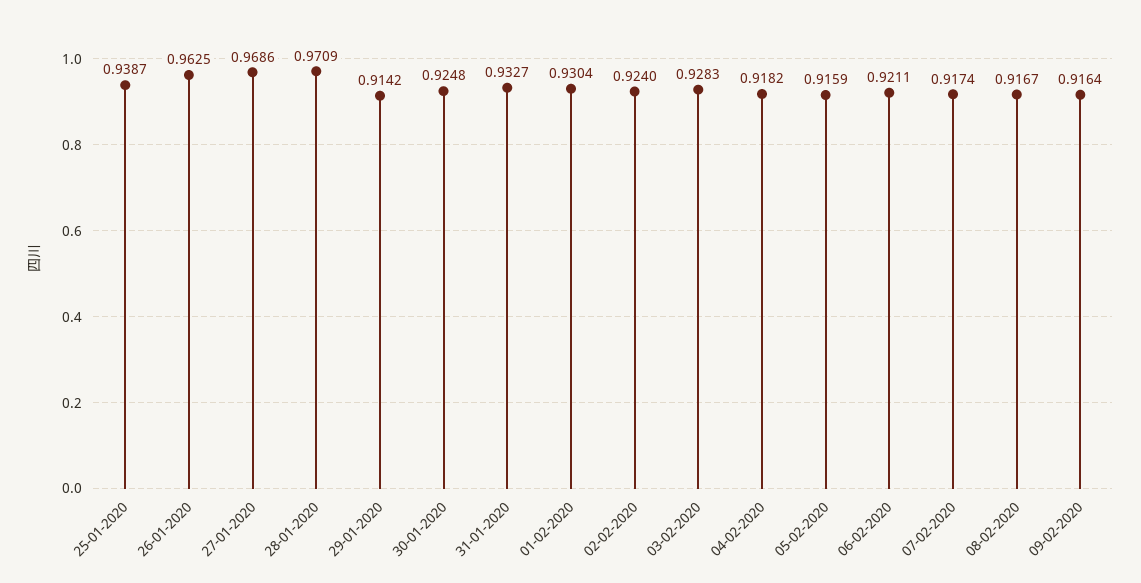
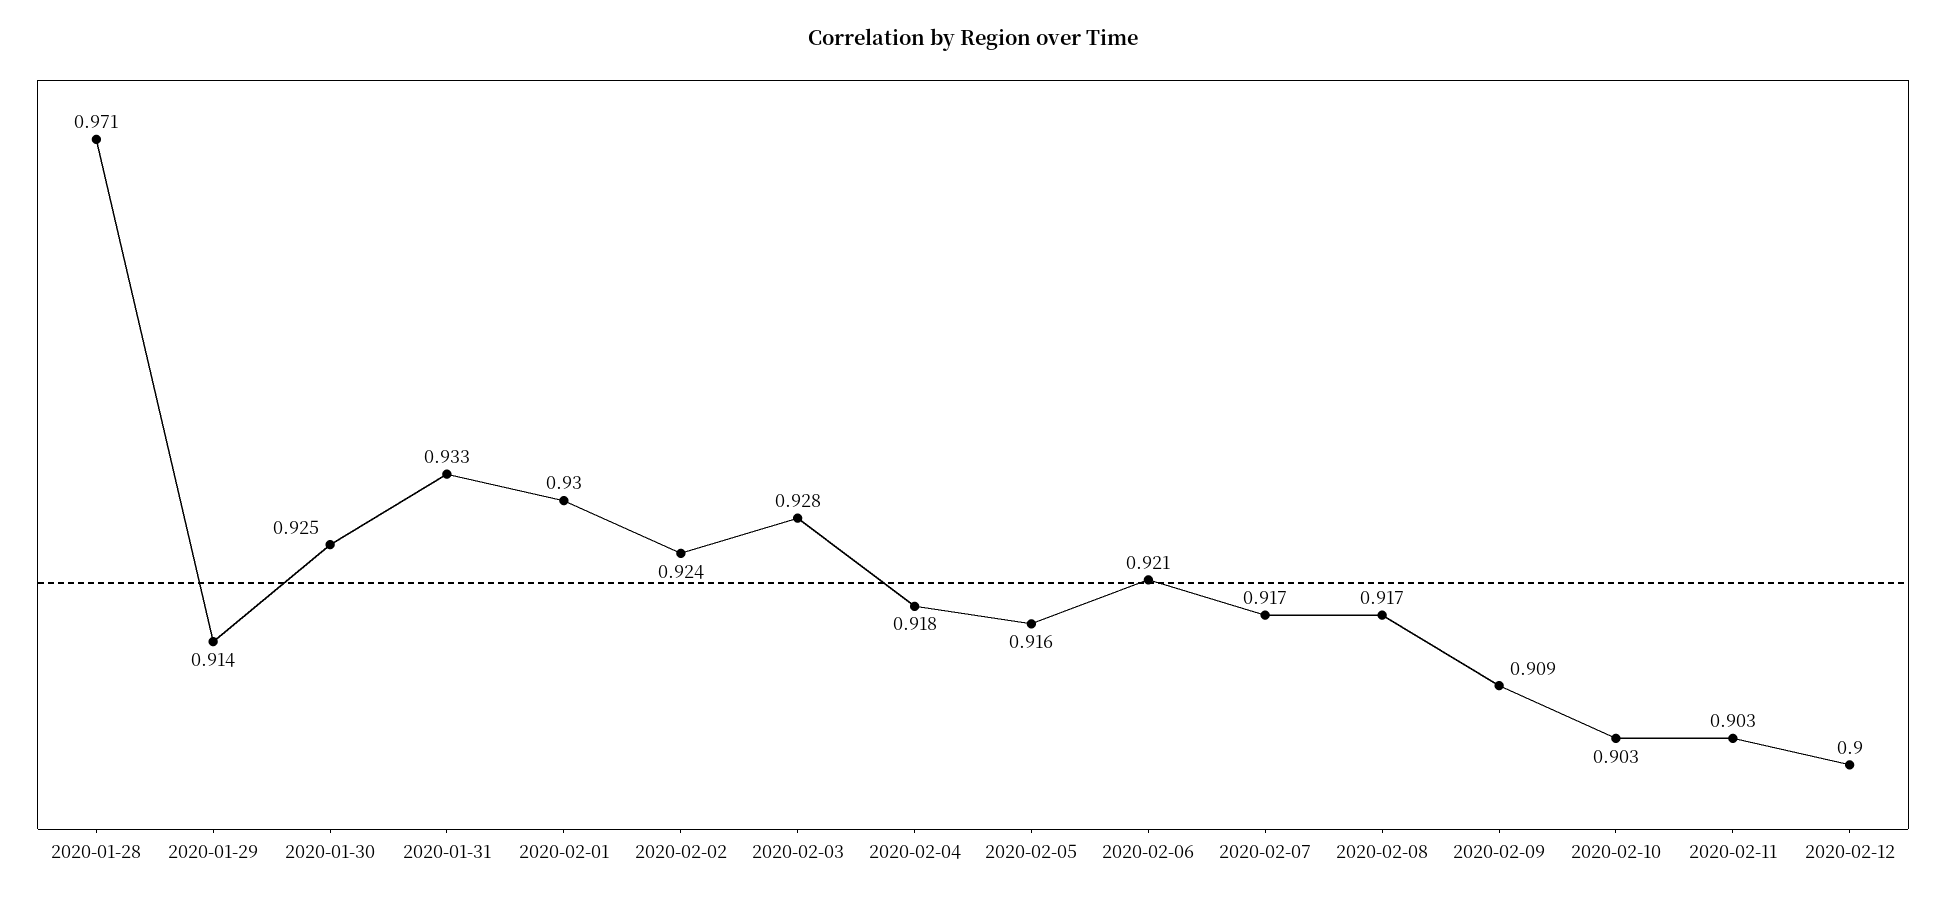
25-01-2020: 0.9387 -> none
26-01-2020: 0.9625 -> none
27-01-2020: 0.9686 -> none
09-02-2020: 0.9164 -> 0.909
2020-02-10: none -> 0.903
2020-02-11: none -> 0.903
2020-02-12: none -> 0.9

